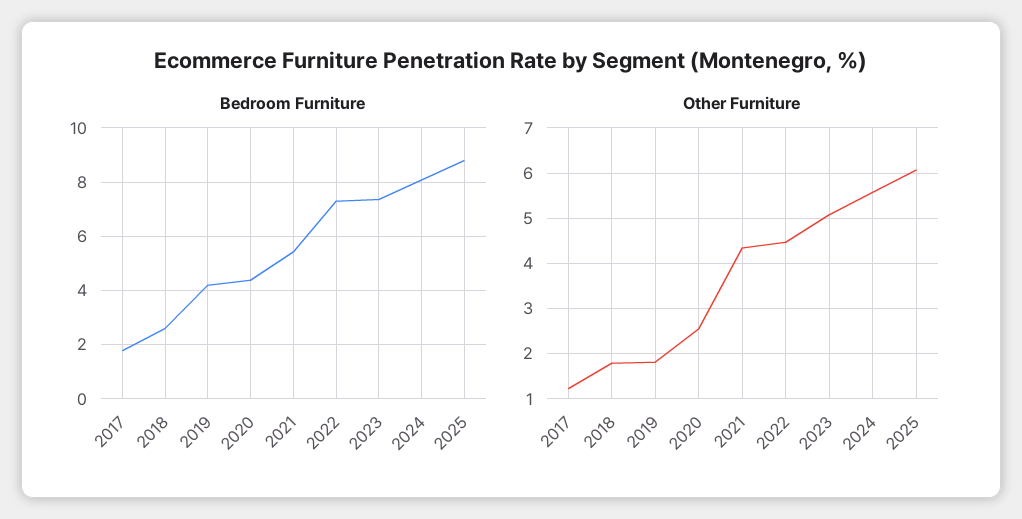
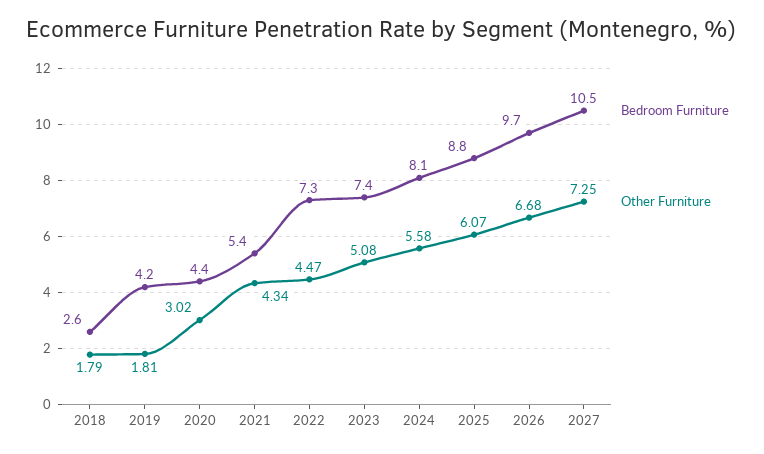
Bedroom Furniture, 2017: 1.75 -> none
Other Furniture, 2017: 1.2 -> none
Other Furniture, 2020: 2.6 -> 3.02
Bedroom Furniture, 2026: none -> 9.7
Other Furniture, 2026: none -> 6.68
Bedroom Furniture, 2027: none -> 10.5
Other Furniture, 2027: none -> 7.25

